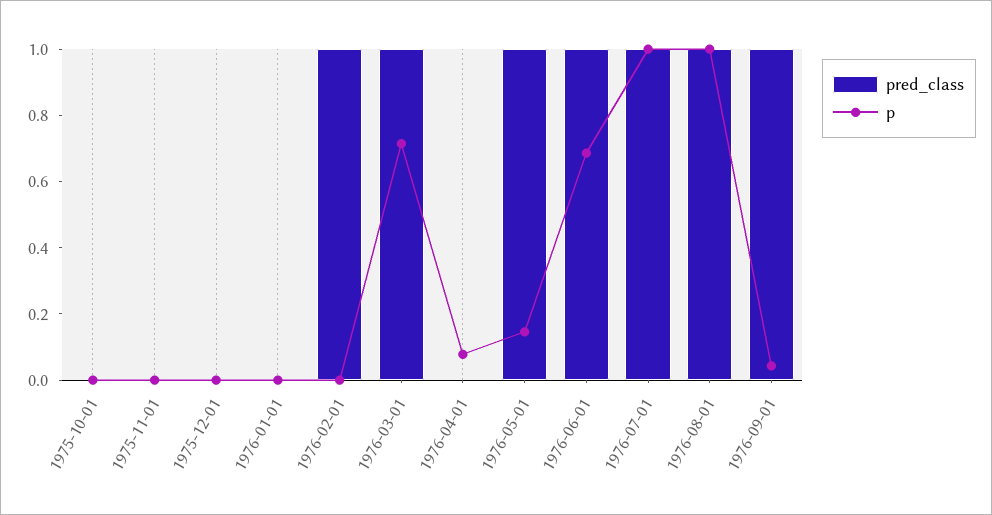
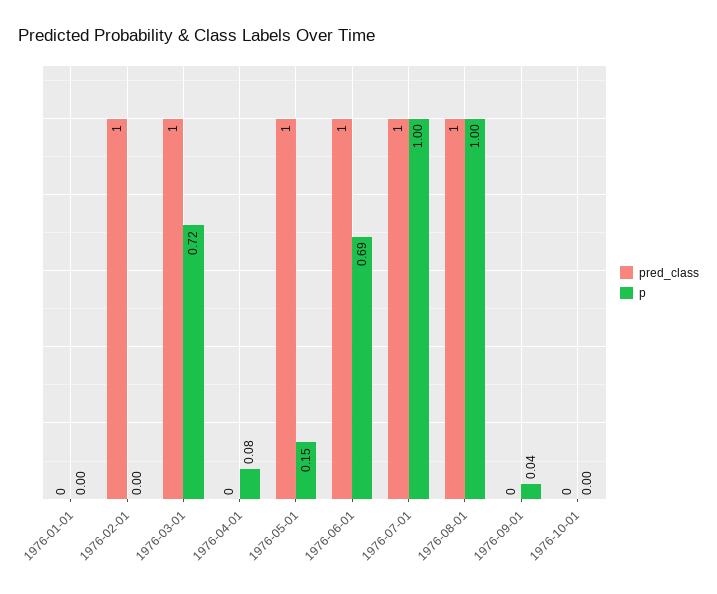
pred_class, 1975-10-01: 0 -> none
p, 1975-10-01: 0 -> none
pred_class, 1975-11-01: 0 -> none
p, 1975-11-01: 0 -> none
pred_class, 1975-12-01: 0 -> none
p, 1975-12-01: 0 -> none
pred_class, 1976-09-01: 1 -> 0
pred_class, 1976-10-01: none -> 0
p, 1976-10-01: none -> 0

